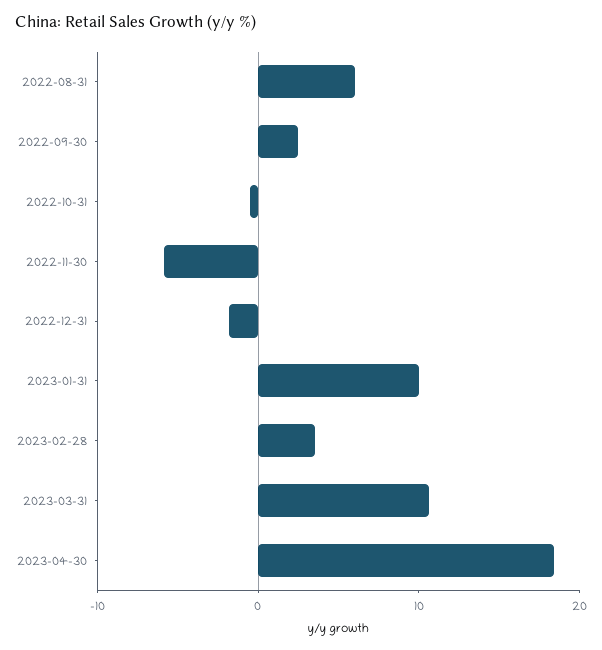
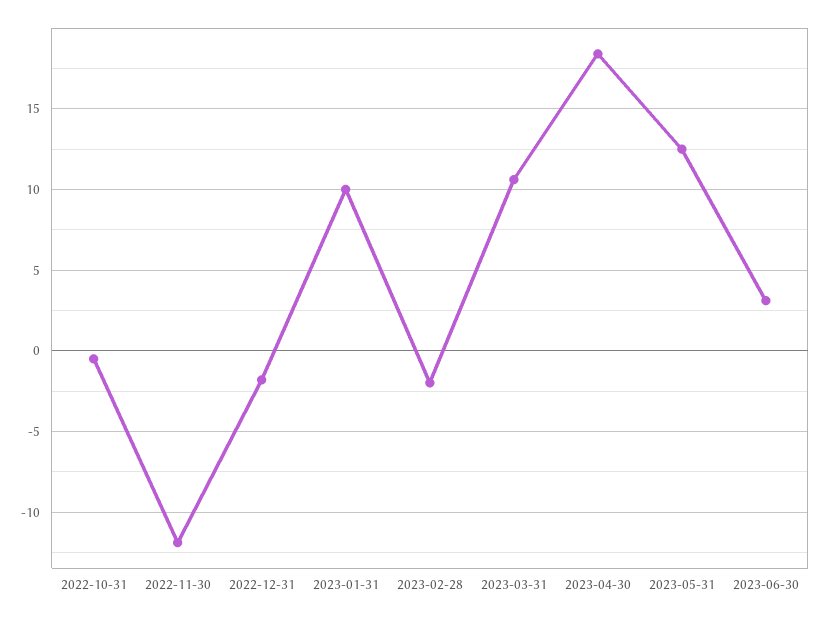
2022-08-31: 6 -> none
2022-09-30: 2 -> none
2022-11-30: -6 -> -12
2023-02-28: 4 -> -2
2023-05-31: none -> 12.5
2023-06-30: none -> 3

